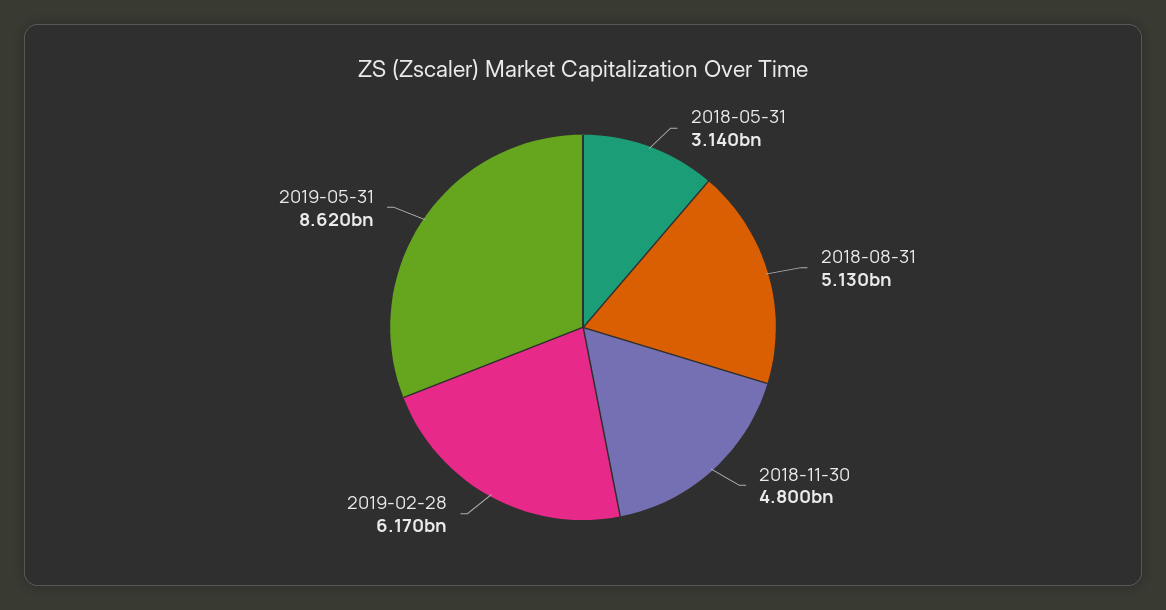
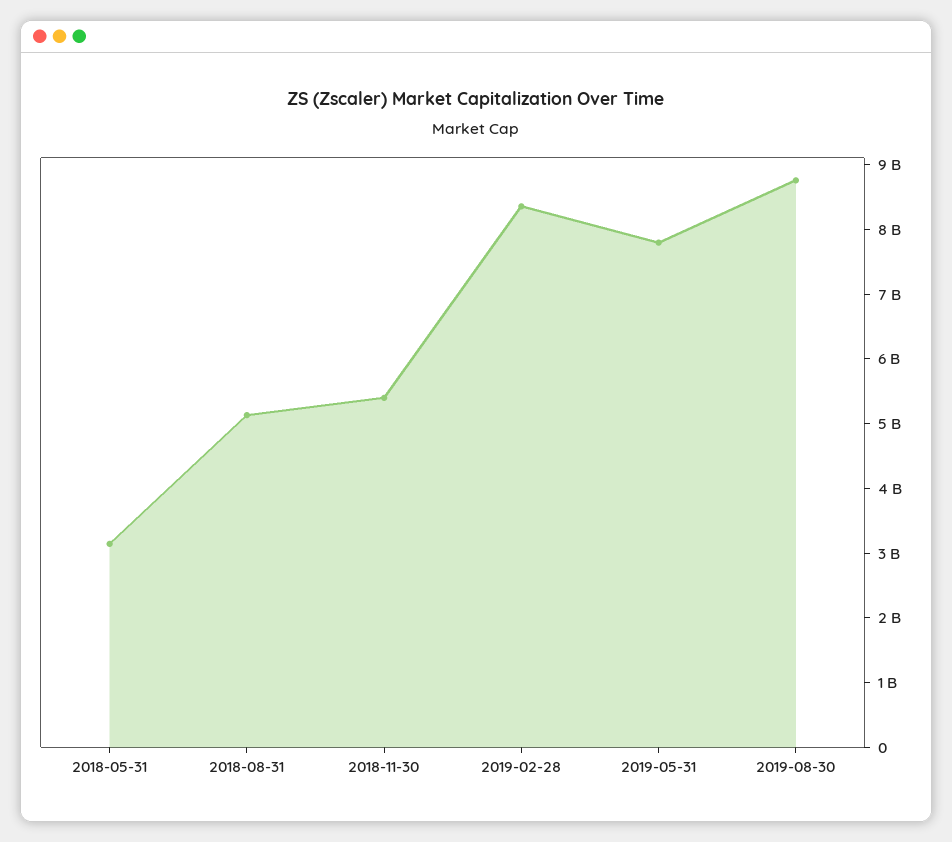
2018-11-30: 4800000000 -> 5400000000
2019-02-28: 6170000000 -> 8400000000
2019-05-31: 8620000000 -> 7800000000
2019-08-30: none -> 8800000000

